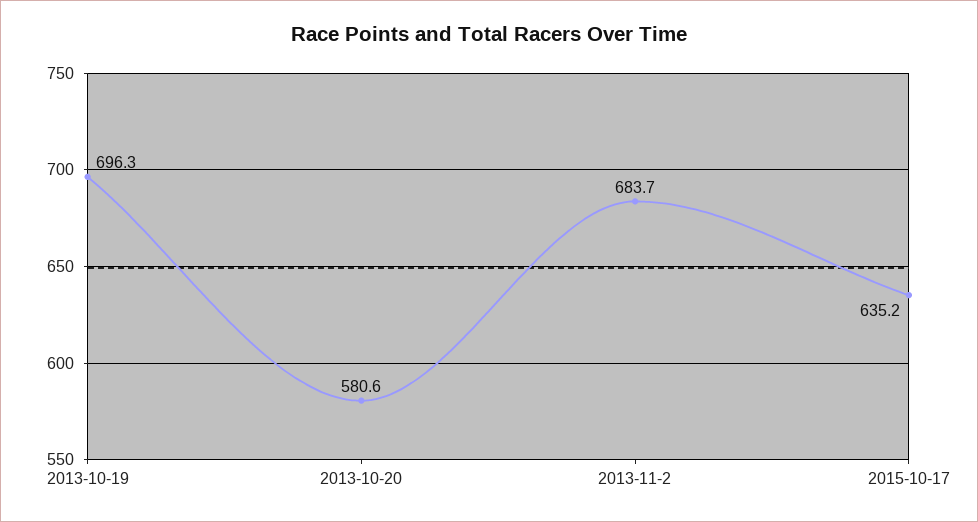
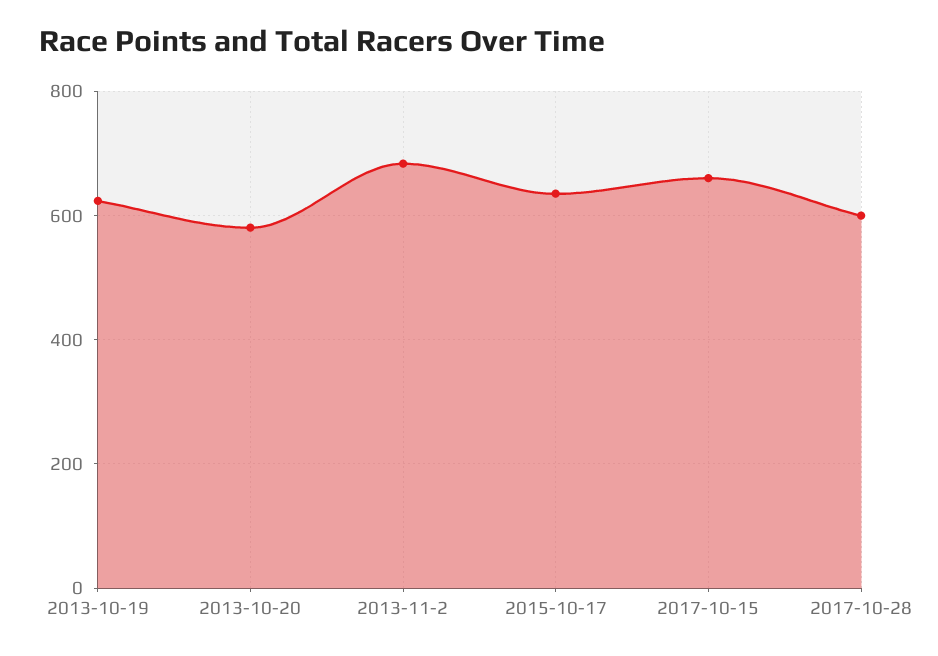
2013-10-19: 696.3 -> 620
2017-10-15: none -> 660
2017-10-28: none -> 600

